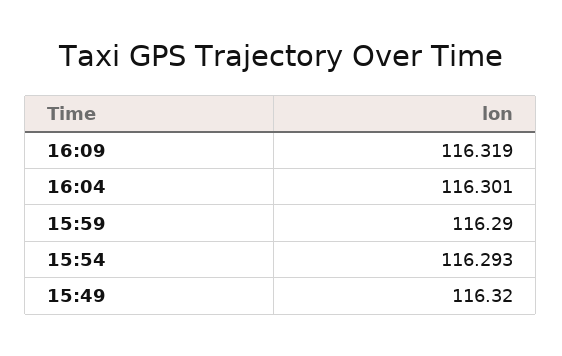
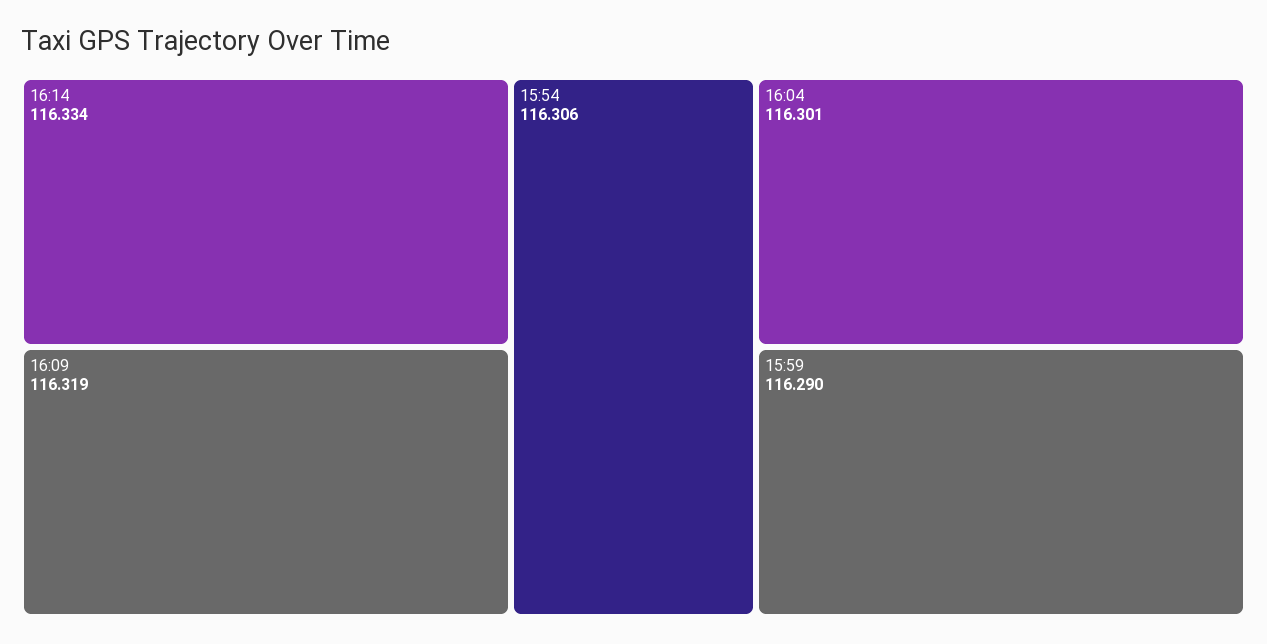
15:54: 116.293 -> 116.306
15:49: 116.32 -> none
16:14: none -> 116.334

